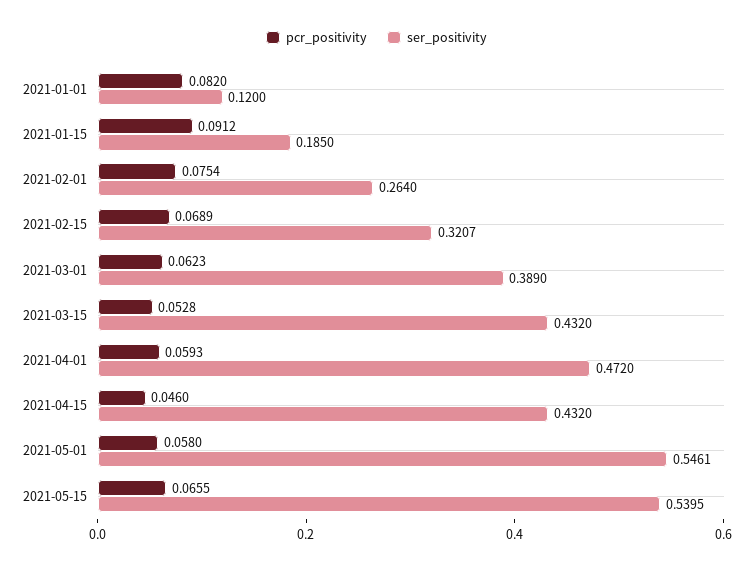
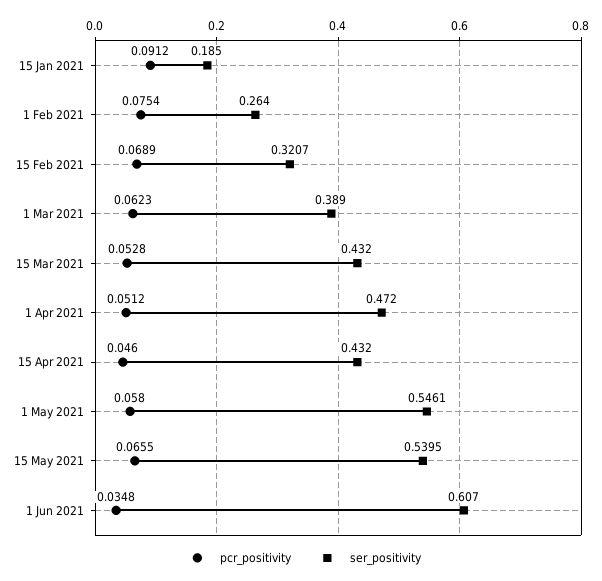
pcr_positivity, 2021-01-01: 0.082 -> none
ser_positivity, 2021-01-01: 0.12 -> none
pcr_positivity, 2021-04-01: 0.0593 -> 0.0512
pcr_positivity, 1 Jun 2021: none -> 0.0348
ser_positivity, 1 Jun 2021: none -> 0.607

